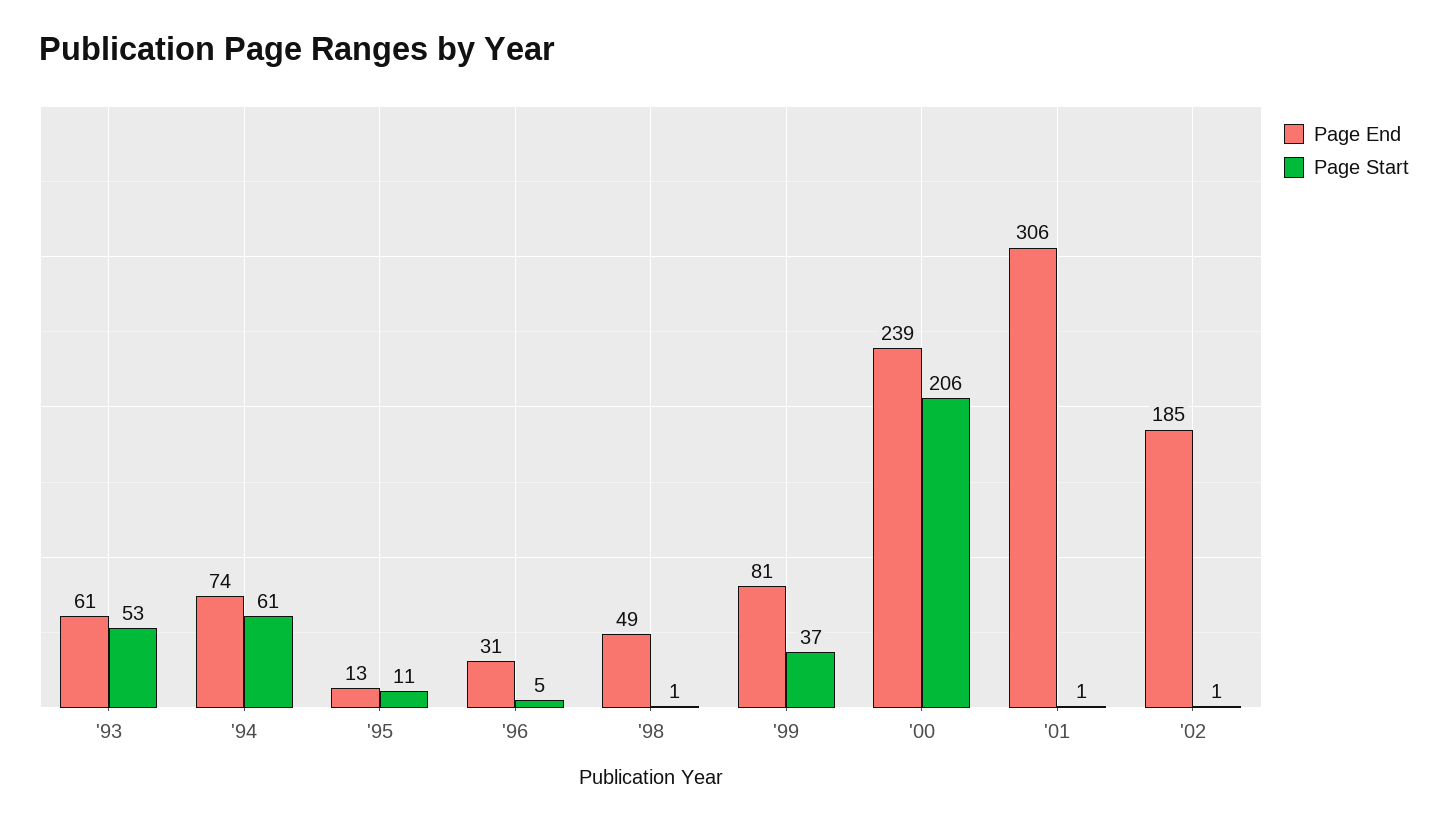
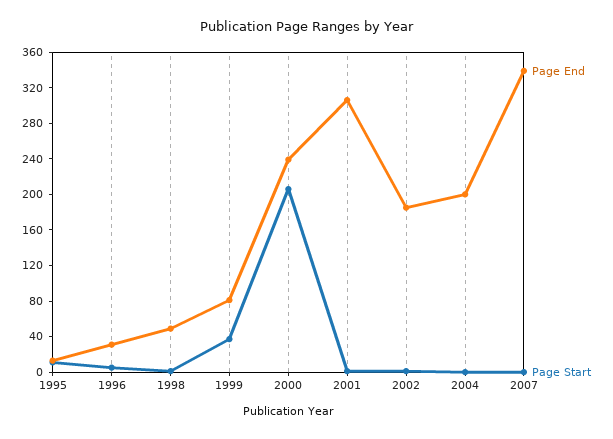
Page End, '93: 61 -> none
Page Start, '93: 53 -> none
Page End, '94: 74 -> none
Page Start, '94: 61 -> none
Page End, 2004: none -> 200
Page Start, 2004: none -> 0
Page End, 2007: none -> 340
Page Start, 2007: none -> 0

